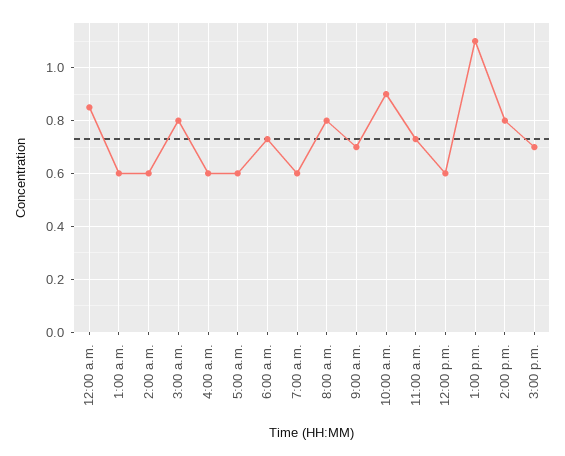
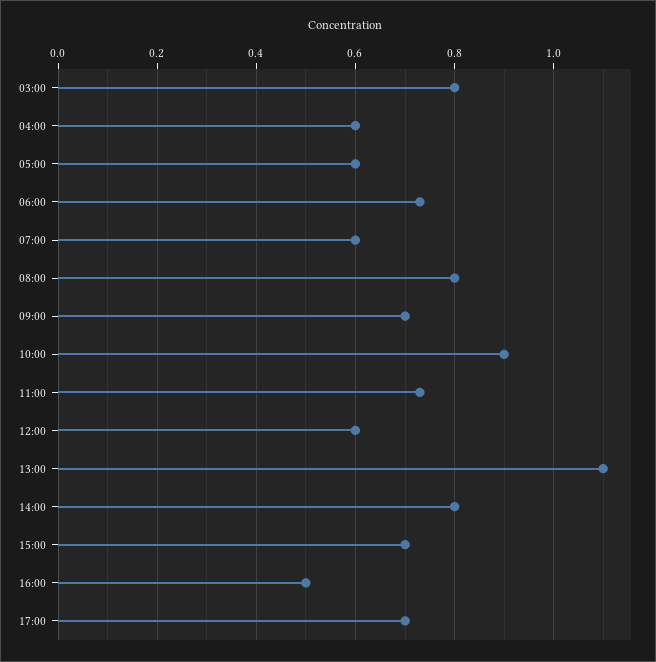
12:00 a.m.: 0.85 -> none
1:00 a.m.: 0.6 -> none
2:00 a.m.: 0.6 -> none
16:00: none -> 0.5
17:00: none -> 0.7

